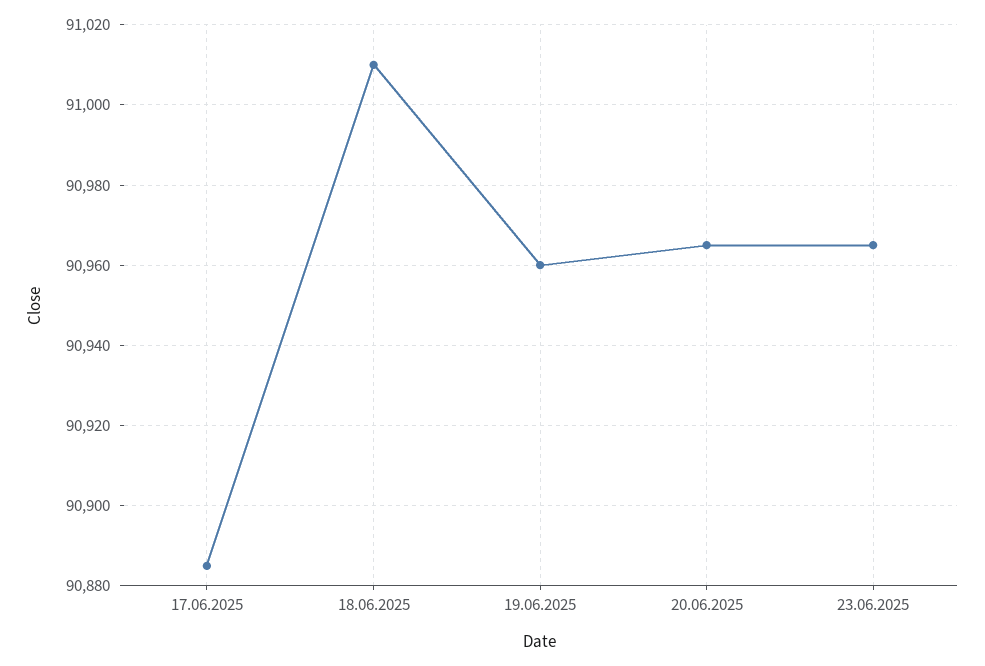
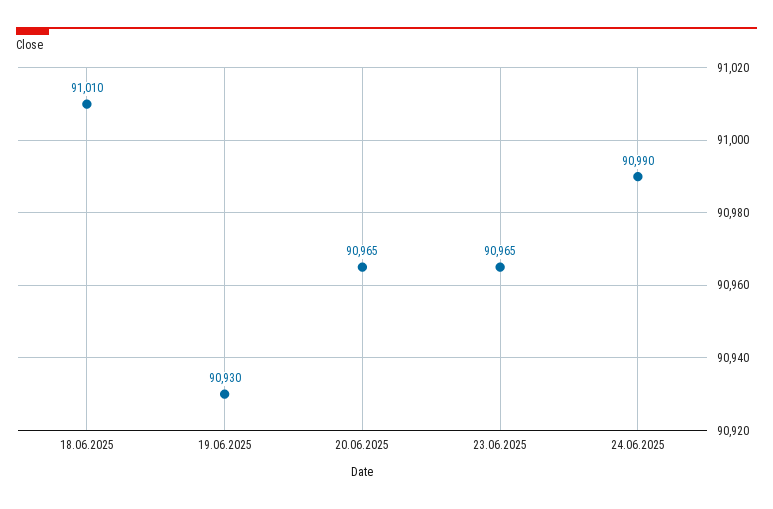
17.06.2025: 90885 -> none
19.06.2025: 90960 -> 90930
24.06.2025: none -> 90990

